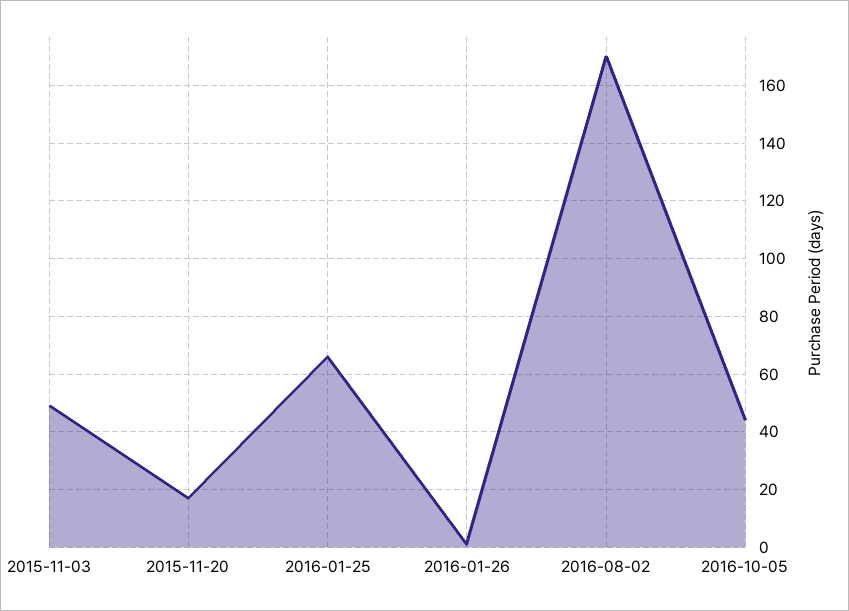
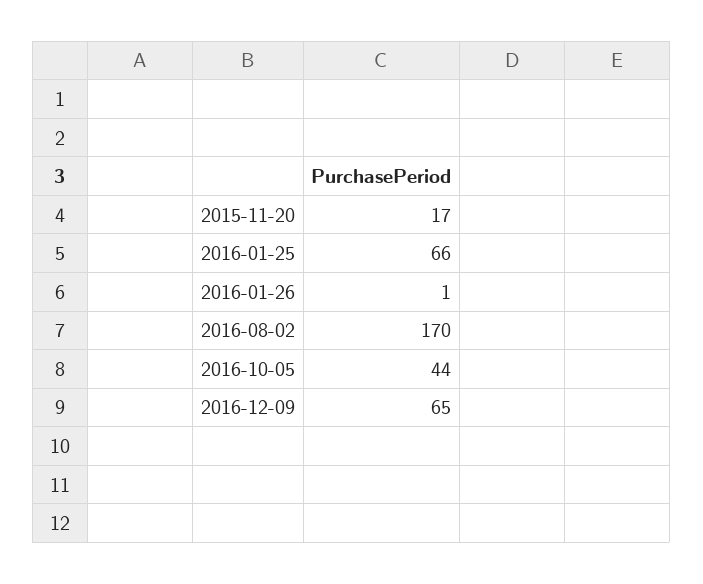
2015-11-03: 50 -> none
2016-12-09: none -> 65

